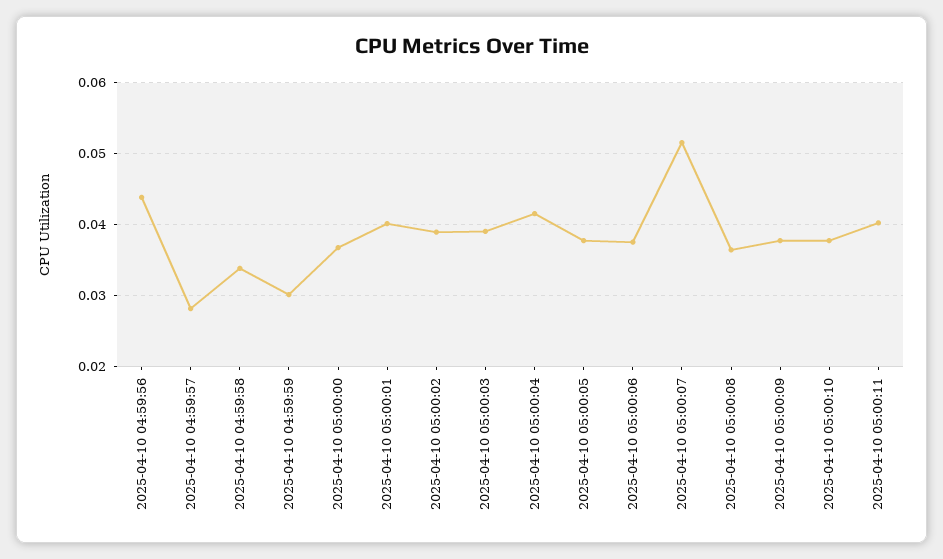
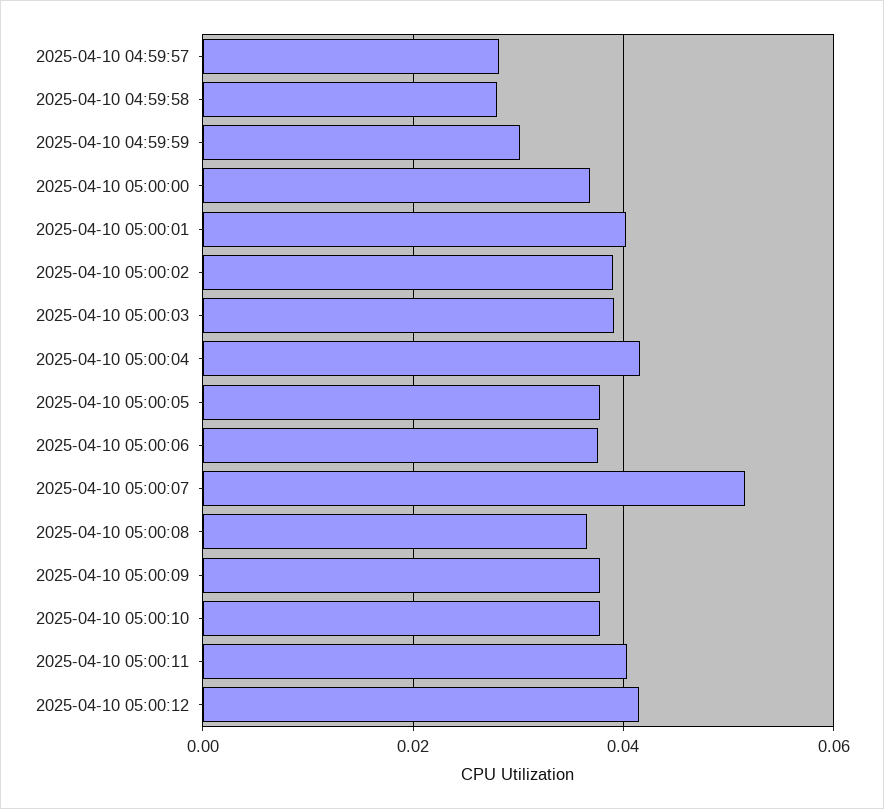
2025-04-10 04:59:56: 0.044 -> none
2025-04-10 04:59:58: 0.034 -> 0.028
2025-04-10 05:00:12: none -> 0.042

